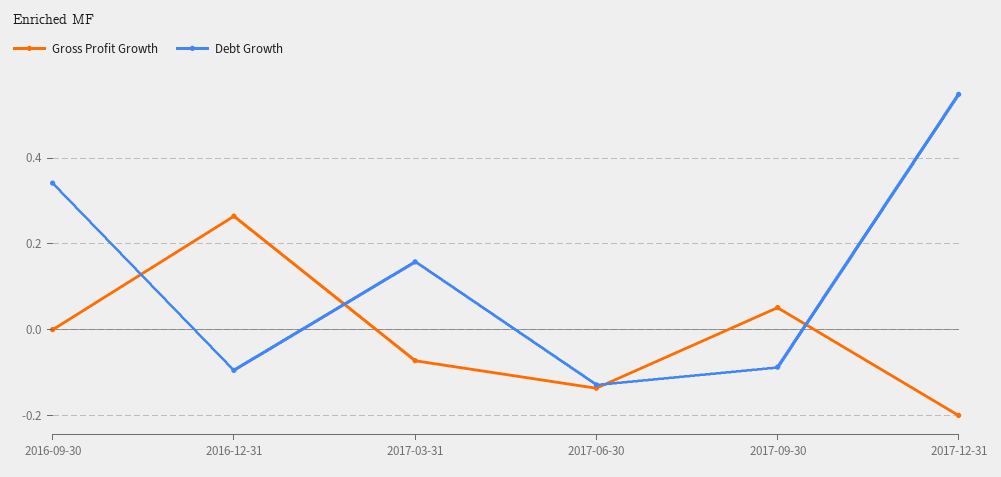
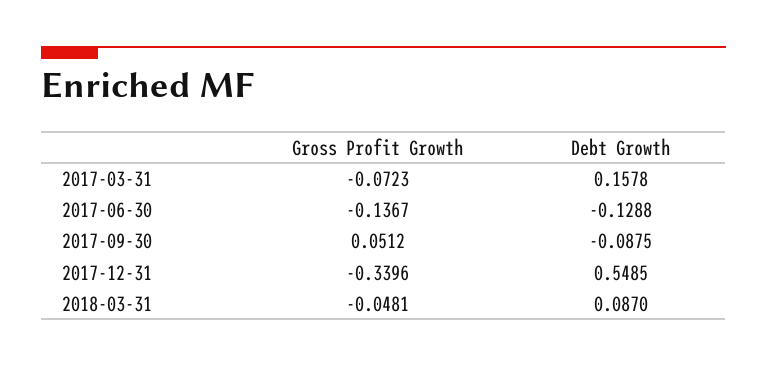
Gross Profit Growth, 2016-09-30: 0 -> none
Debt Growth, 2016-09-30: 0.34 -> none
Gross Profit Growth, 2016-12-31: 0.26 -> none
Debt Growth, 2016-12-31: -0.1 -> none
Gross Profit Growth, 2017-12-31: -0.2 -> -0.3396
Gross Profit Growth, 2018-03-31: none -> -0.0481
Debt Growth, 2018-03-31: none -> 0.087

